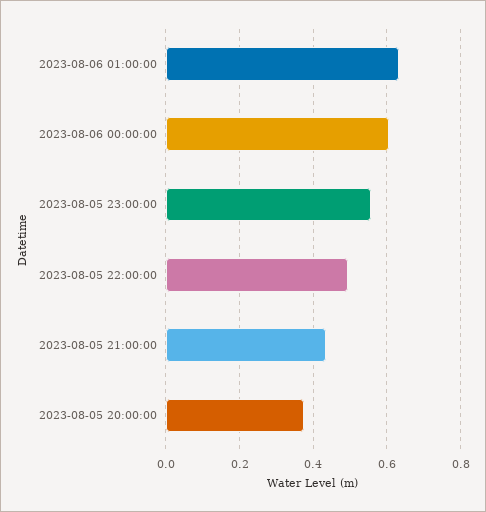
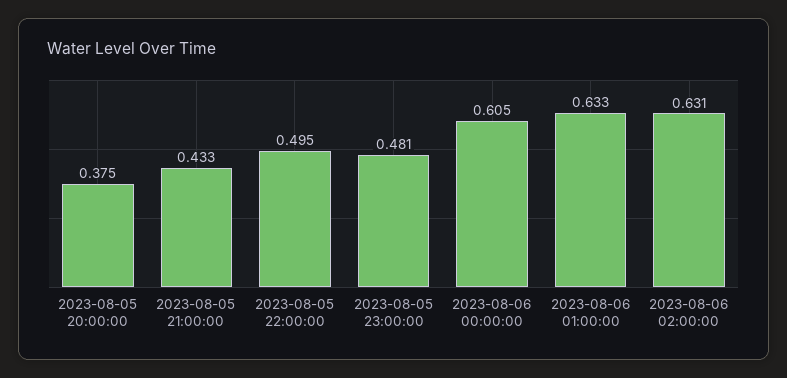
2023-08-05 23:00:00: 0.56 -> 0.481
2023-08-06 02:00:00: none -> 0.631

